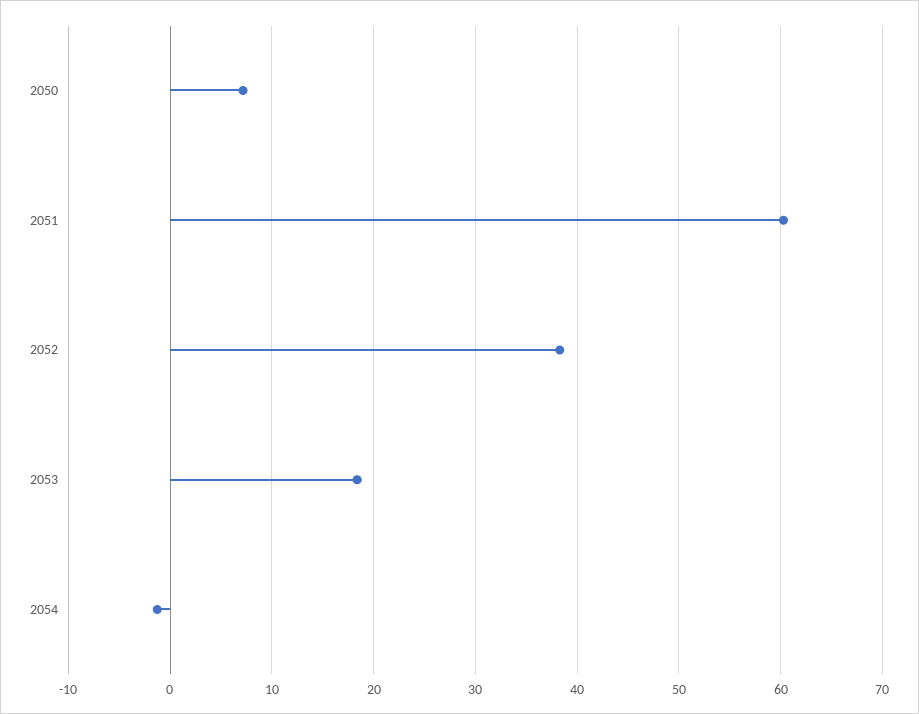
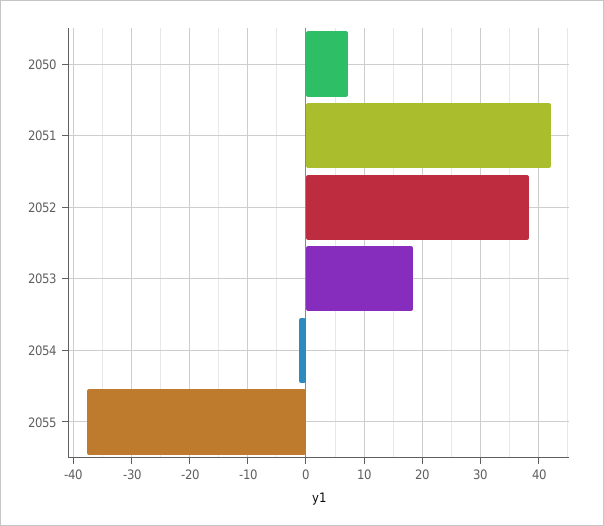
2051: 60 -> 42
2055: none -> -38

